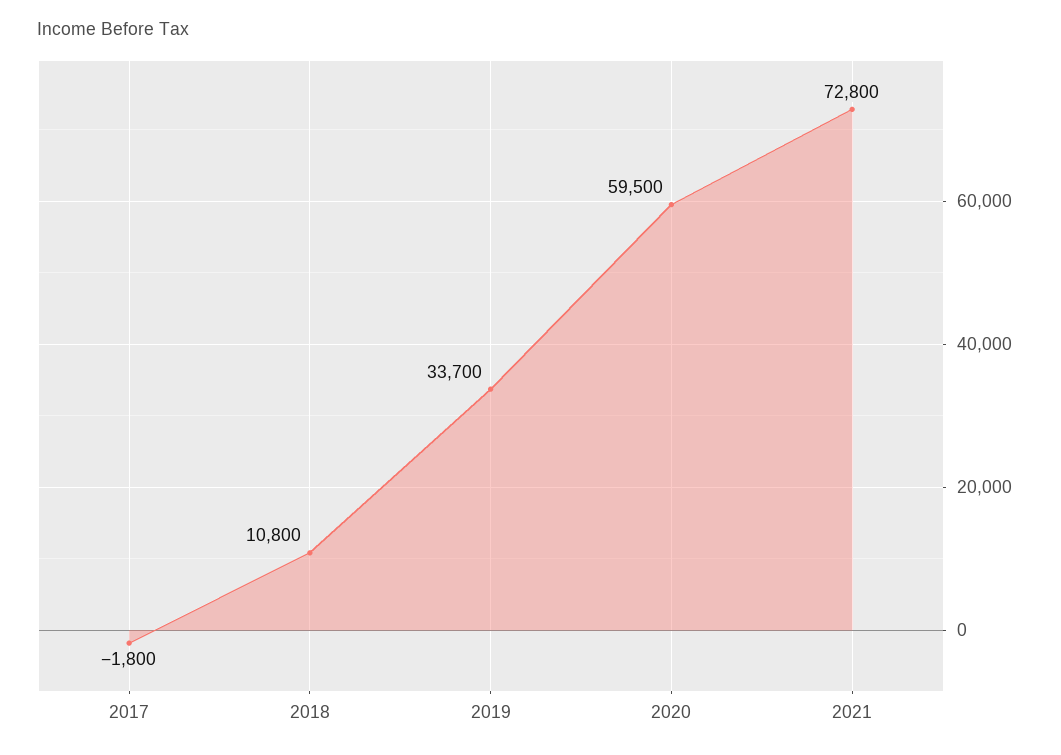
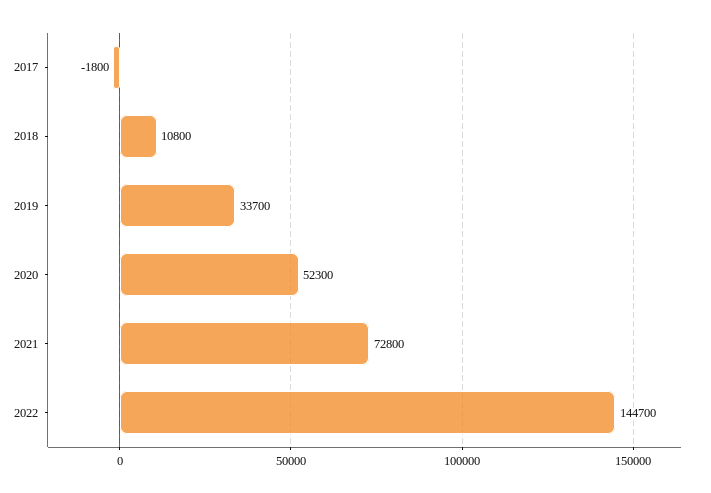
2020: 59500 -> 52300
2022: none -> 144700

